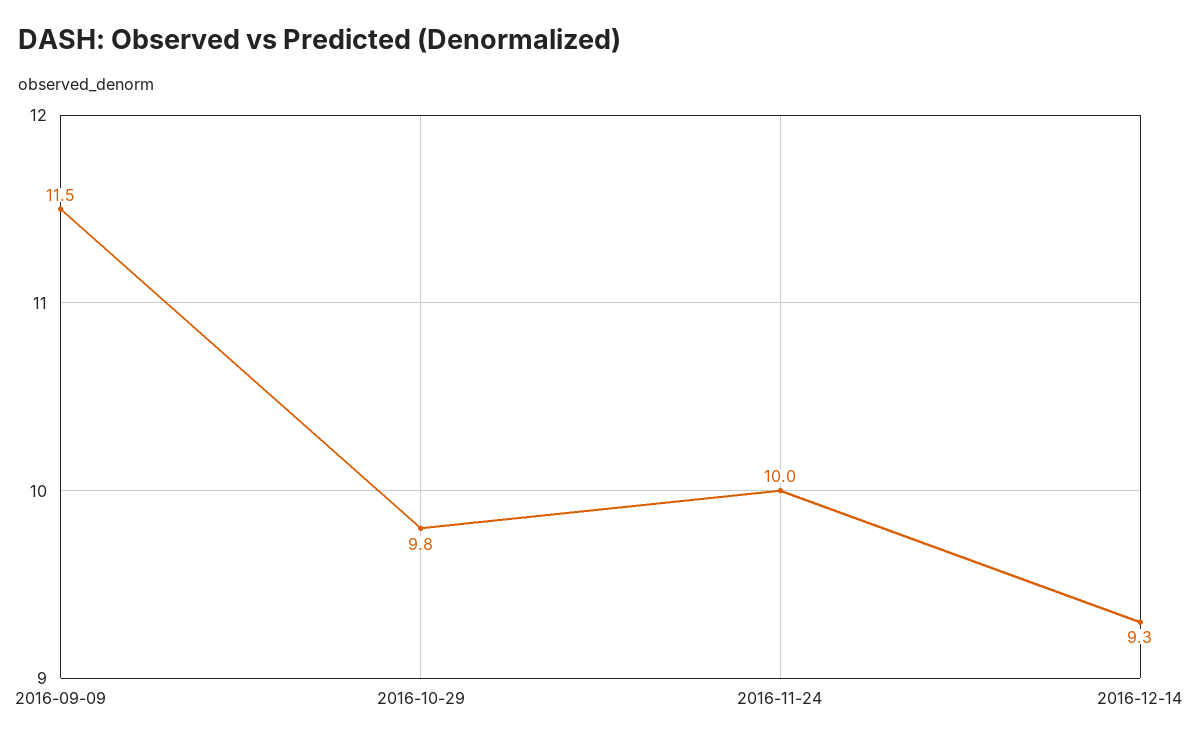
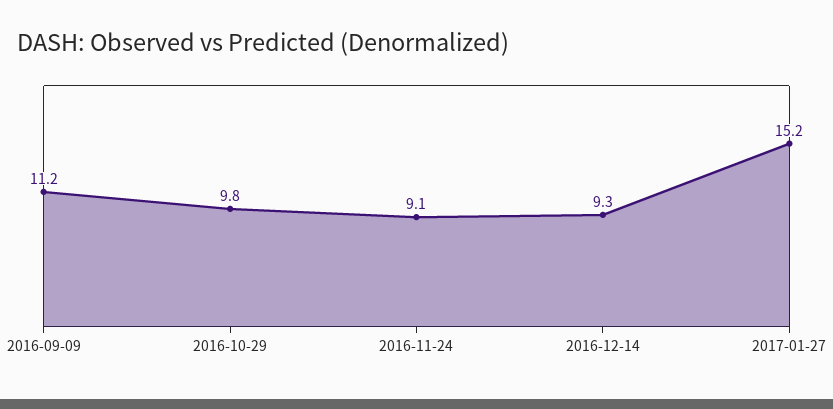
2016-09-09: 11.5 -> 11.2
2016-11-24: 10 -> 9.1
2017-01-27: none -> 15.2

